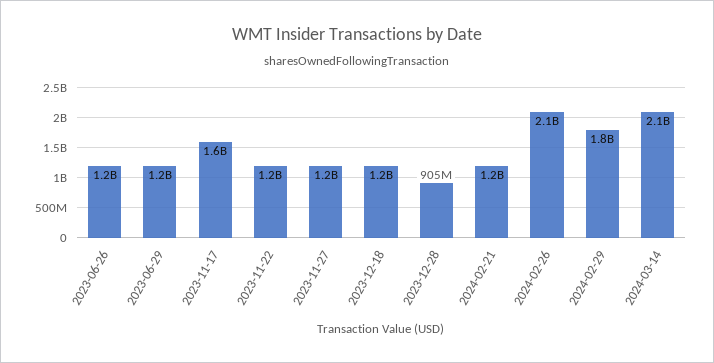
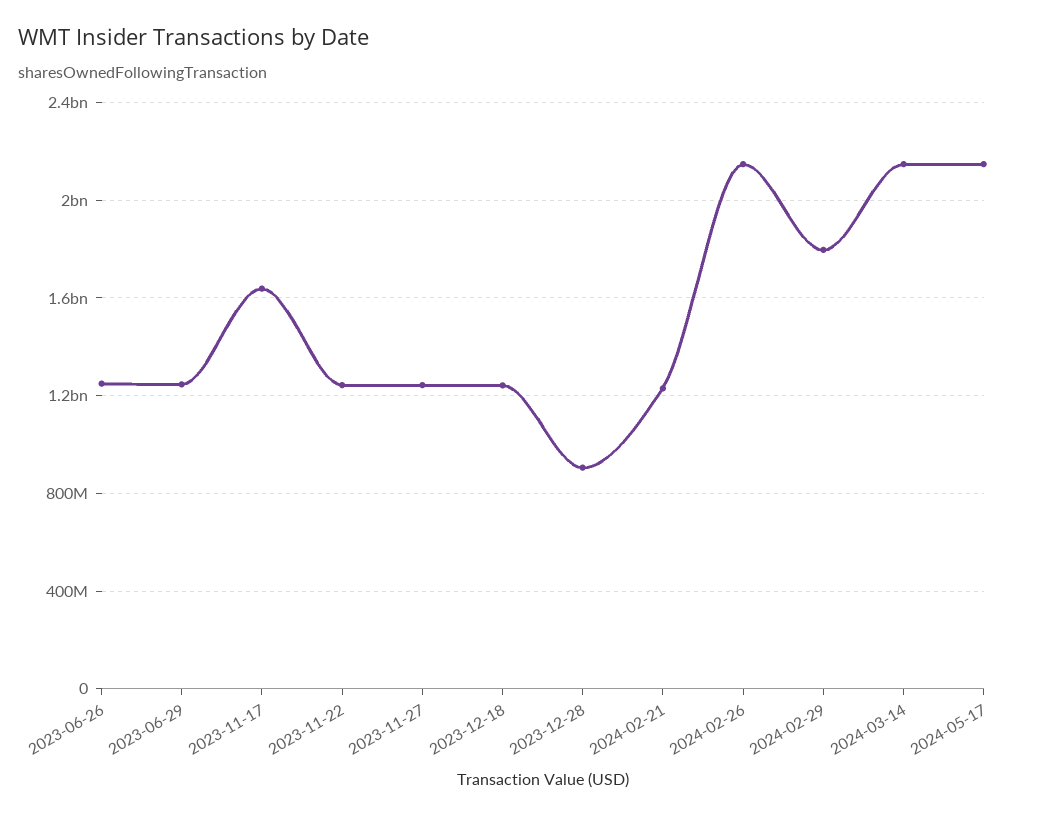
2024-05-17: none -> 2150000000

